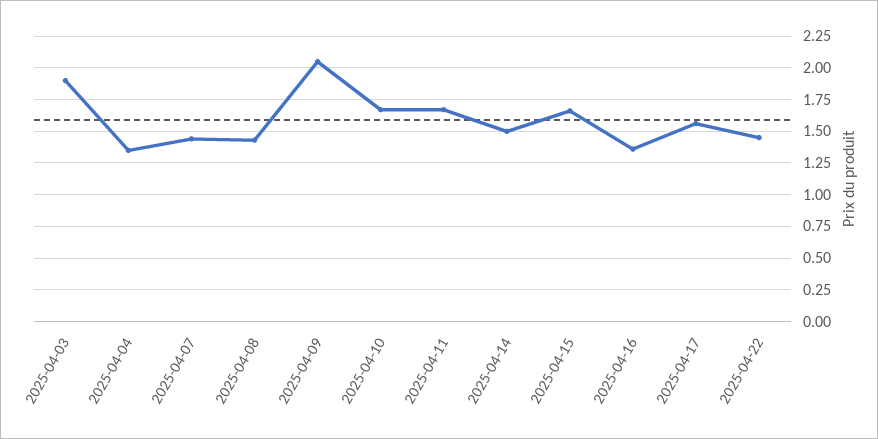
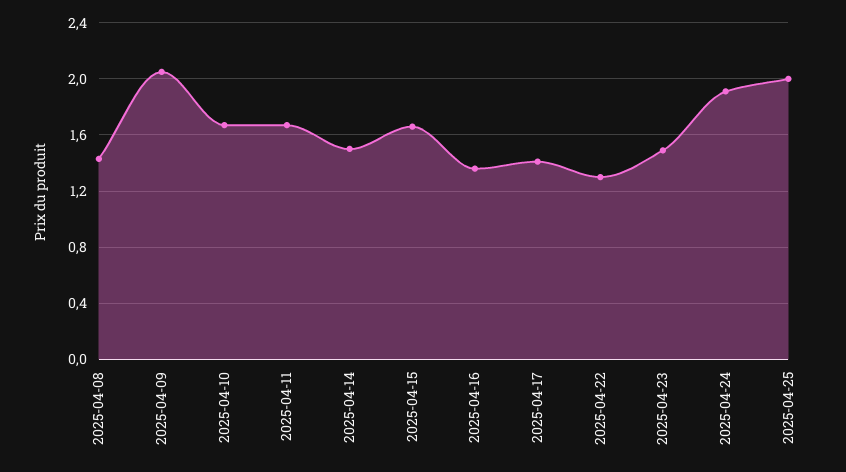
2025-04-03: 1.9 -> none
2025-04-04: 1.35 -> none
2025-04-07: 1.45 -> none
2025-04-17: 1.55 -> 1.4
2025-04-22: 1.45 -> 1.3
2025-04-23: none -> 1.5
2025-04-24: none -> 1.9
2025-04-25: none -> 2

